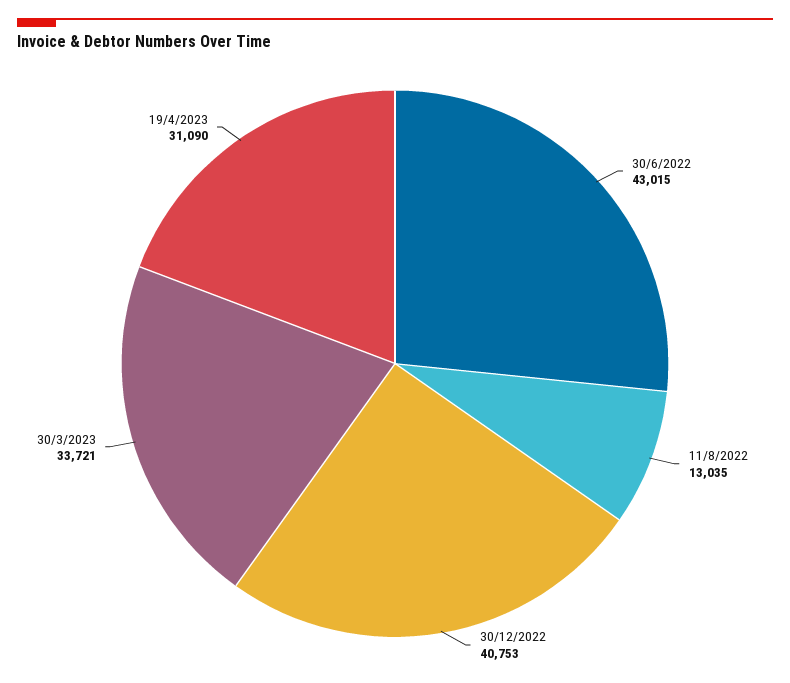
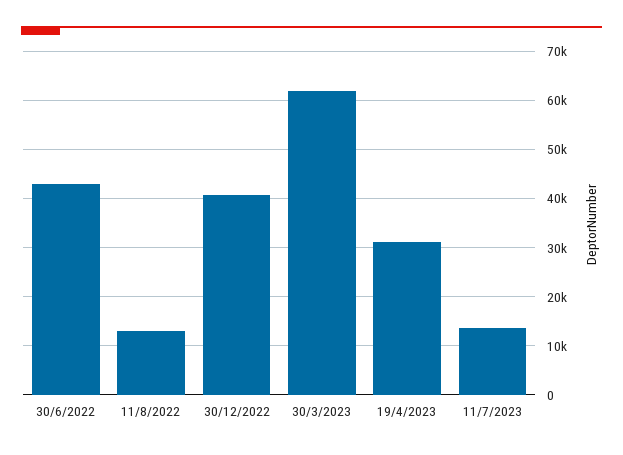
30/3/2023: 33721 -> 62000
11/7/2023: none -> 14000

